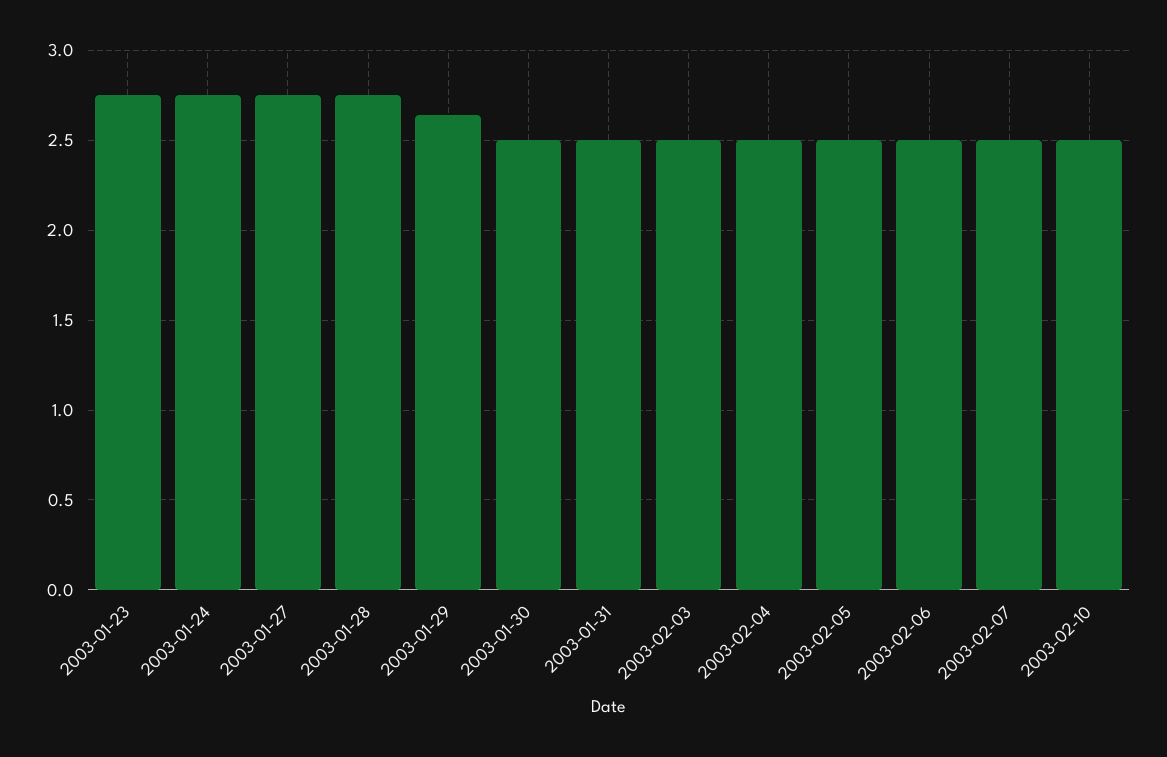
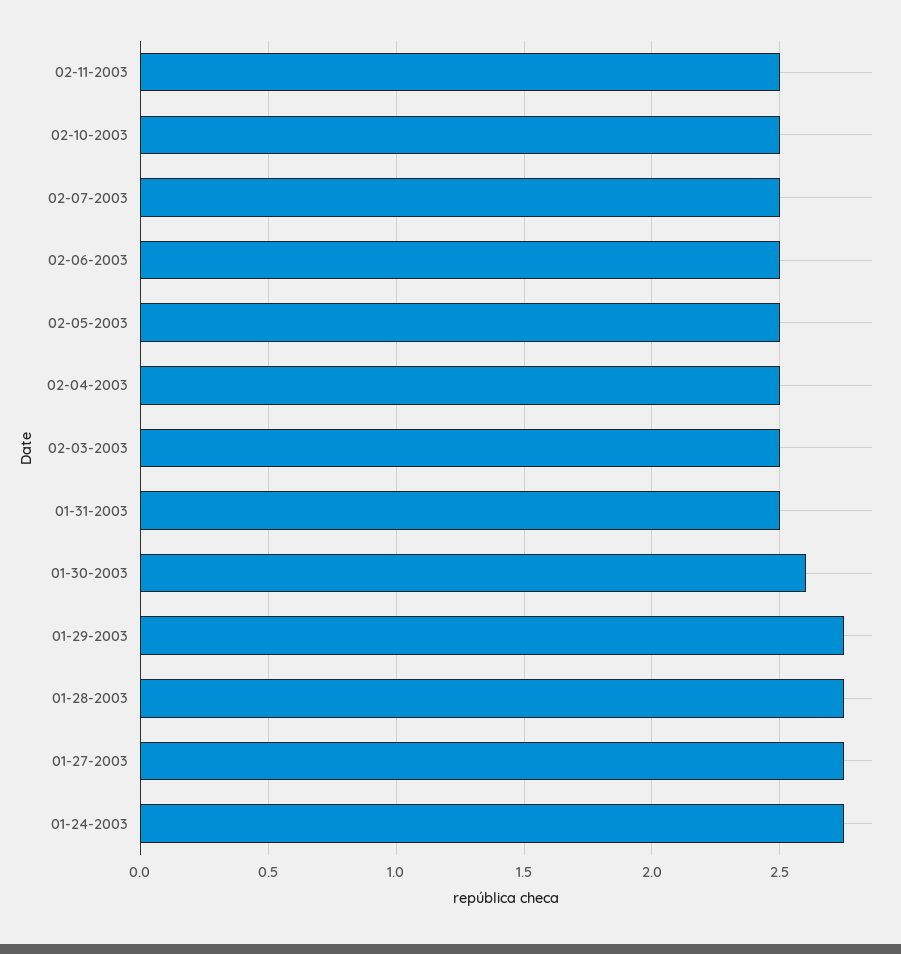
2003-01-23: 2.75 -> none
2003-01-29: 2.65 -> 2.75
2003-01-30: 2.5 -> 2.6
02-11-2003: none -> 2.5

